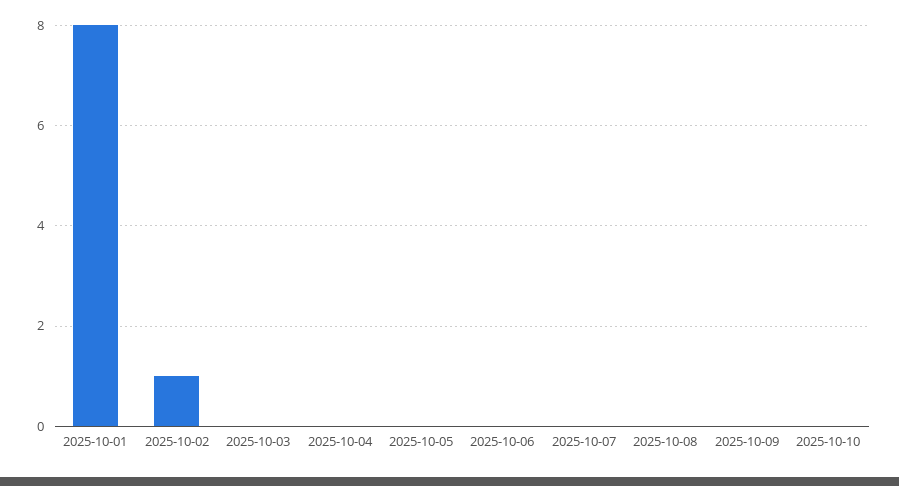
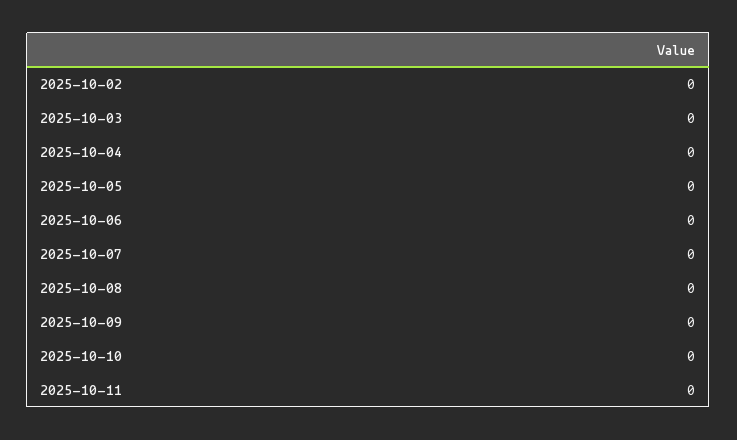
2025-10-01: 8 -> none
2025-10-02: 1 -> 0
2025-10-11: none -> 0

